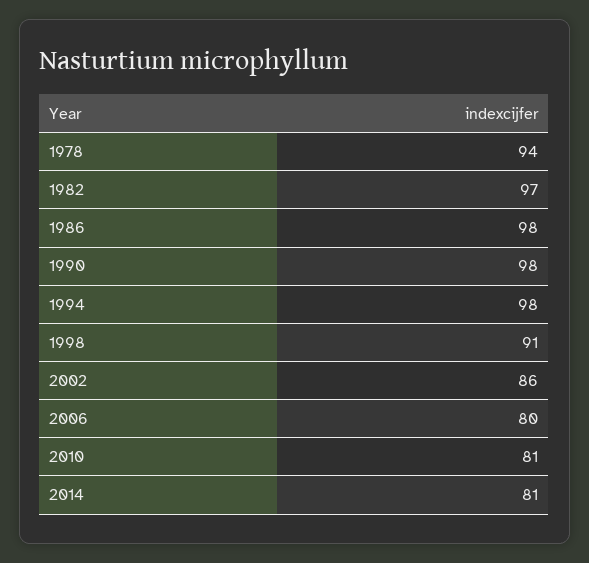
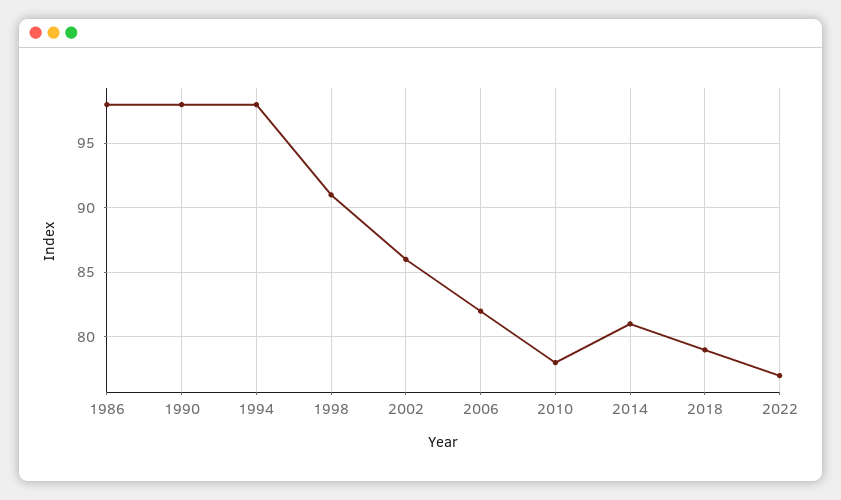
1978: 94 -> none
1982: 97 -> none
2006: 80 -> 82
2010: 81 -> 78
2018: none -> 79
2022: none -> 77

